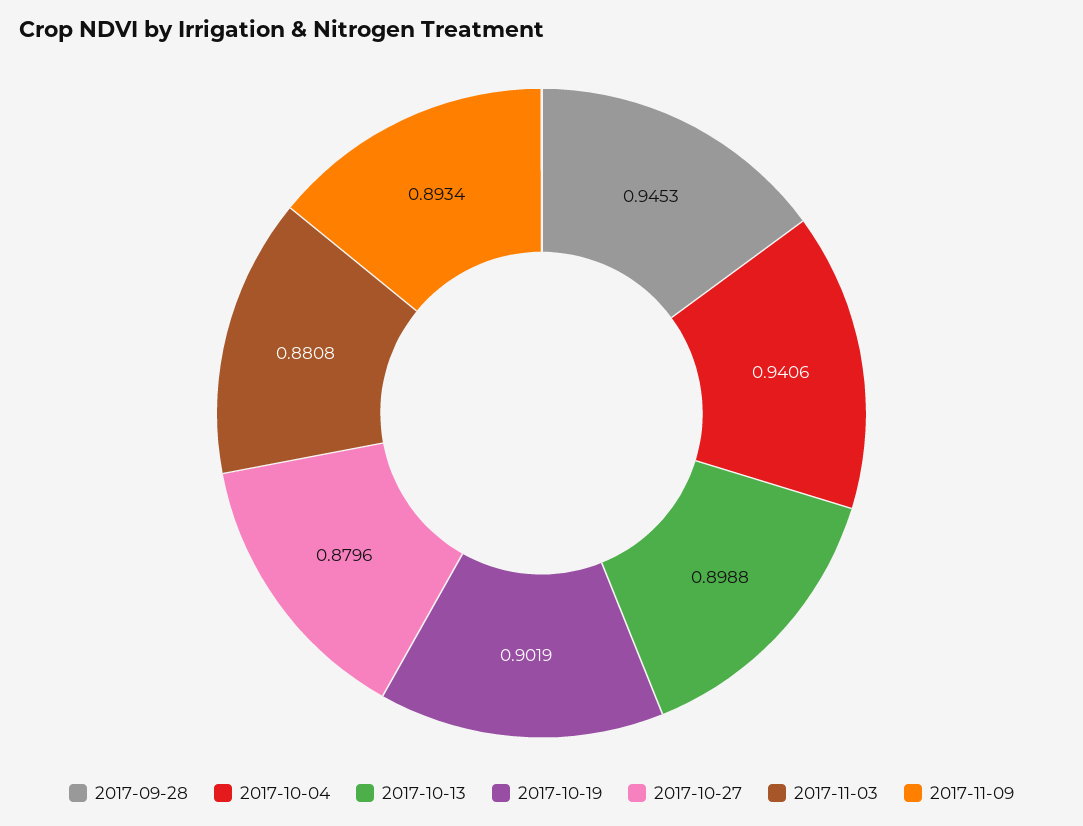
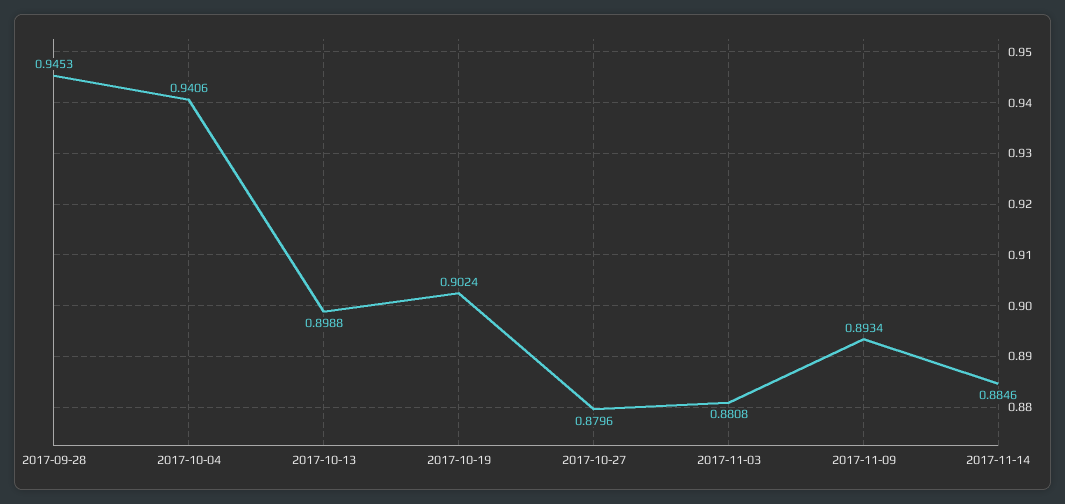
2017-10-19: 0.9019 -> 0.9024
2017-11-14: none -> 0.8846

